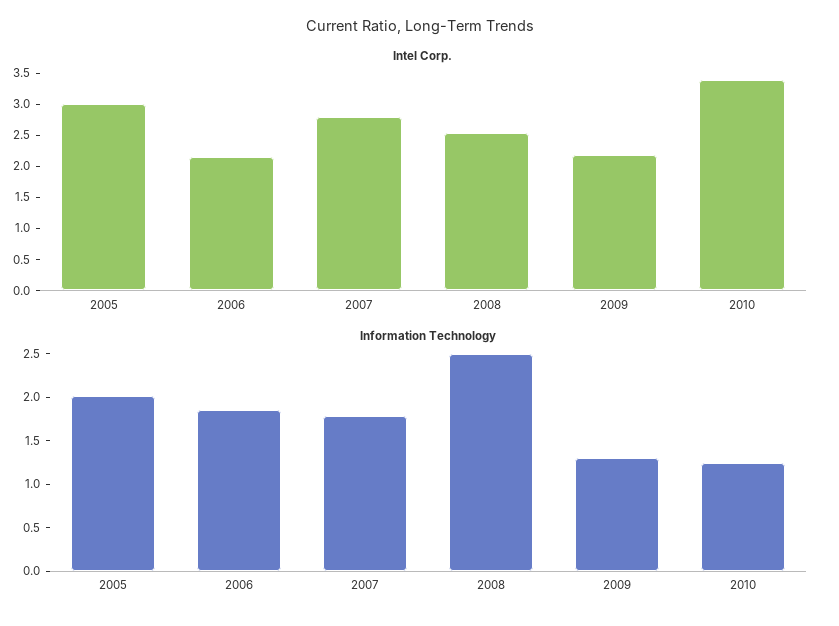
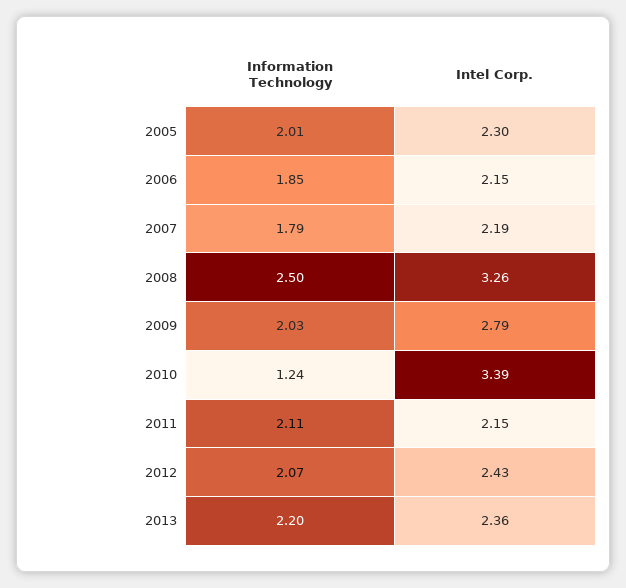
Intel Corp., 2005: 3 -> 2.3
Intel Corp., 2007: 2.75 -> 2.19
Intel Corp., 2008: 2.5 -> 3.26
Intel Corp., 2009: 2.25 -> 2.79
Information Technology, 2009: 1.3 -> 2.03
Information Technology, 2011: none -> 2.11
Intel Corp., 2011: none -> 2.15
Information Technology, 2012: none -> 2.07
Intel Corp., 2012: none -> 2.43
Information Technology, 2013: none -> 2.2
Intel Corp., 2013: none -> 2.36

